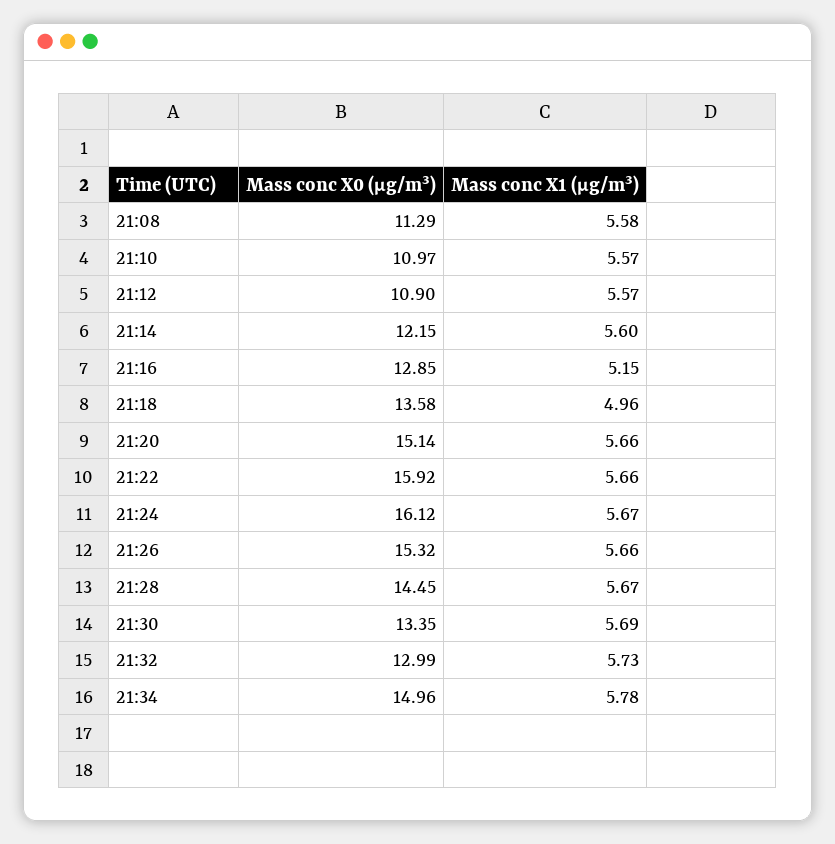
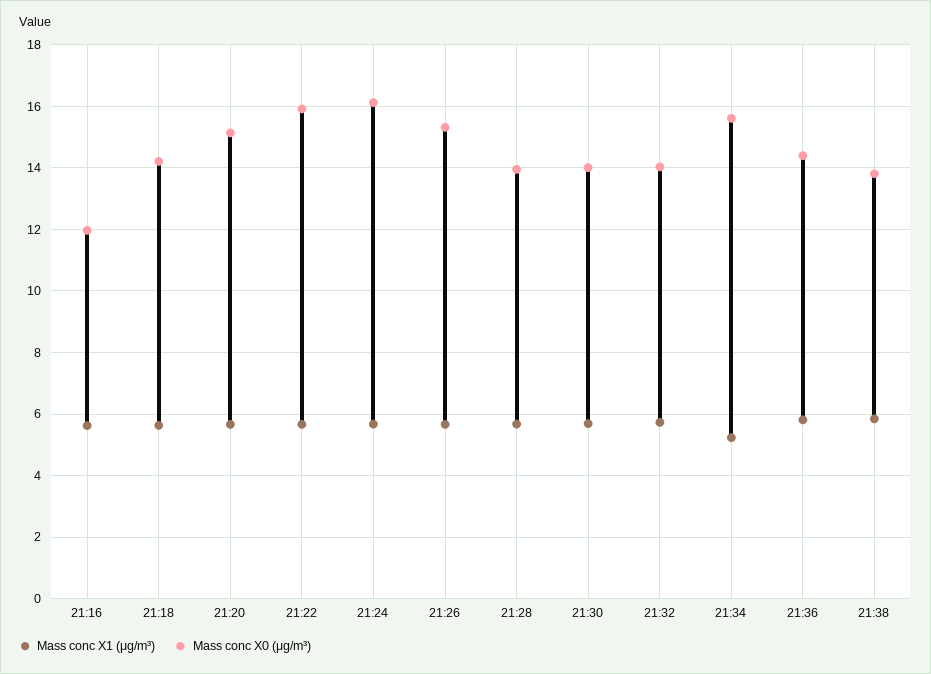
Mass conc X0 (μg/m³), 21:08: 11.29 -> none
Mass conc X1 (μg/m³), 21:08: 5.58 -> none
Mass conc X0 (μg/m³), 21:10: 10.97 -> none
Mass conc X1 (μg/m³), 21:10: 5.57 -> none
Mass conc X0 (μg/m³), 21:12: 10.9 -> none
Mass conc X1 (μg/m³), 21:12: 5.57 -> none
Mass conc X0 (μg/m³), 21:14: 12.15 -> none
Mass conc X1 (μg/m³), 21:14: 5.6 -> none
Mass conc X0 (μg/m³), 21:16: 12.85 -> 12
Mass conc X1 (μg/m³), 21:16: 5.15 -> 5.6
Mass conc X0 (μg/m³), 21:18: 13.58 -> 14.2
Mass conc X1 (μg/m³), 21:18: 4.96 -> 5.6
Mass conc X0 (μg/m³), 21:28: 14.45 -> 14
Mass conc X0 (μg/m³), 21:30: 13.35 -> 14
Mass conc X0 (μg/m³), 21:32: 12.99 -> 14
Mass conc X0 (μg/m³), 21:34: 14.96 -> 15.6
Mass conc X1 (μg/m³), 21:34: 5.78 -> 5.2
Mass conc X1 (μg/m³), 21:36: none -> 5.8
Mass conc X0 (μg/m³), 21:36: none -> 14.4
Mass conc X1 (μg/m³), 21:38: none -> 5.8
Mass conc X0 (μg/m³), 21:38: none -> 13.8

